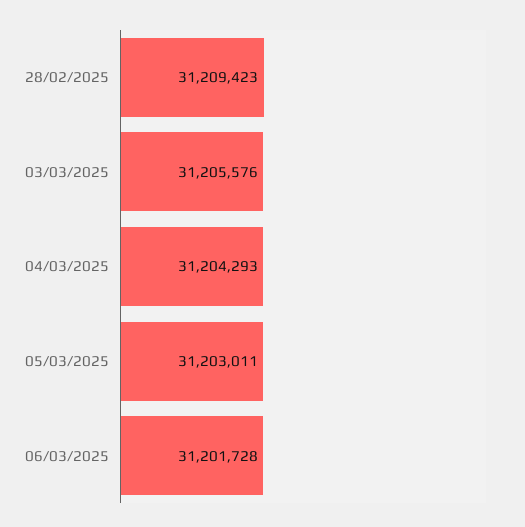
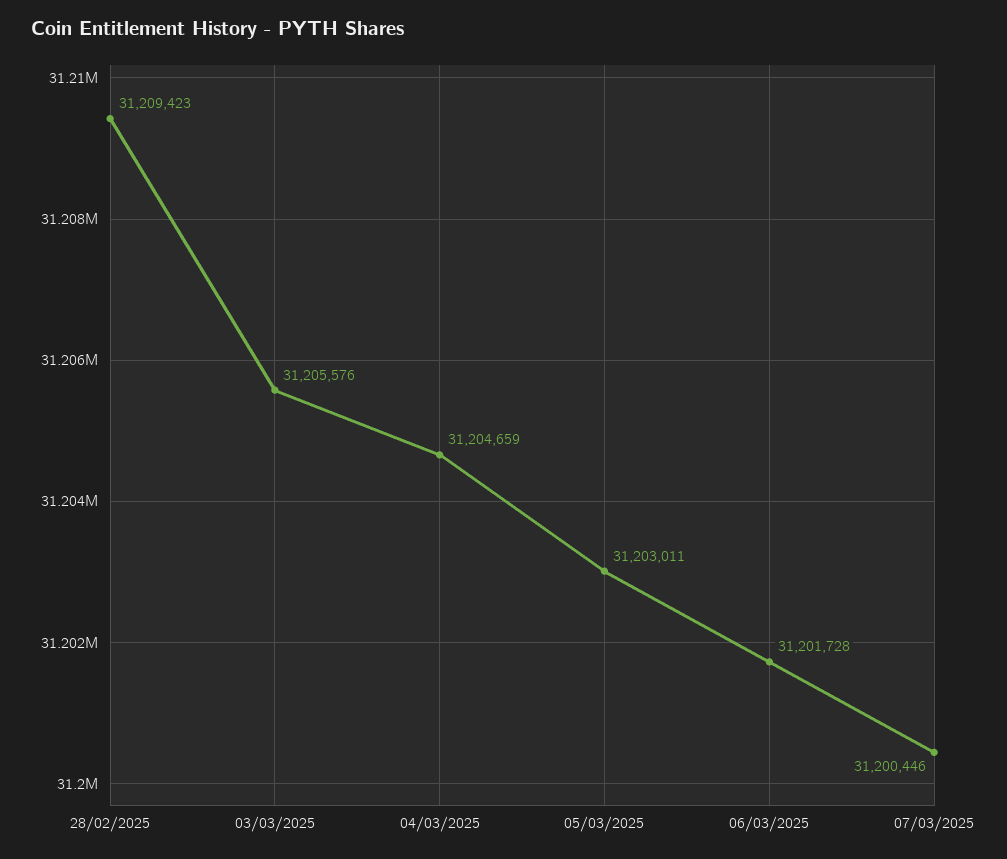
04/03/2025: 31204293 -> 31204659
07/03/2025: none -> 31200446

